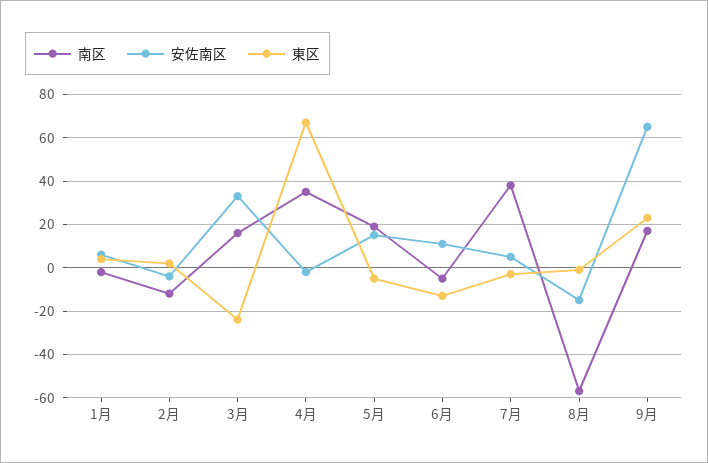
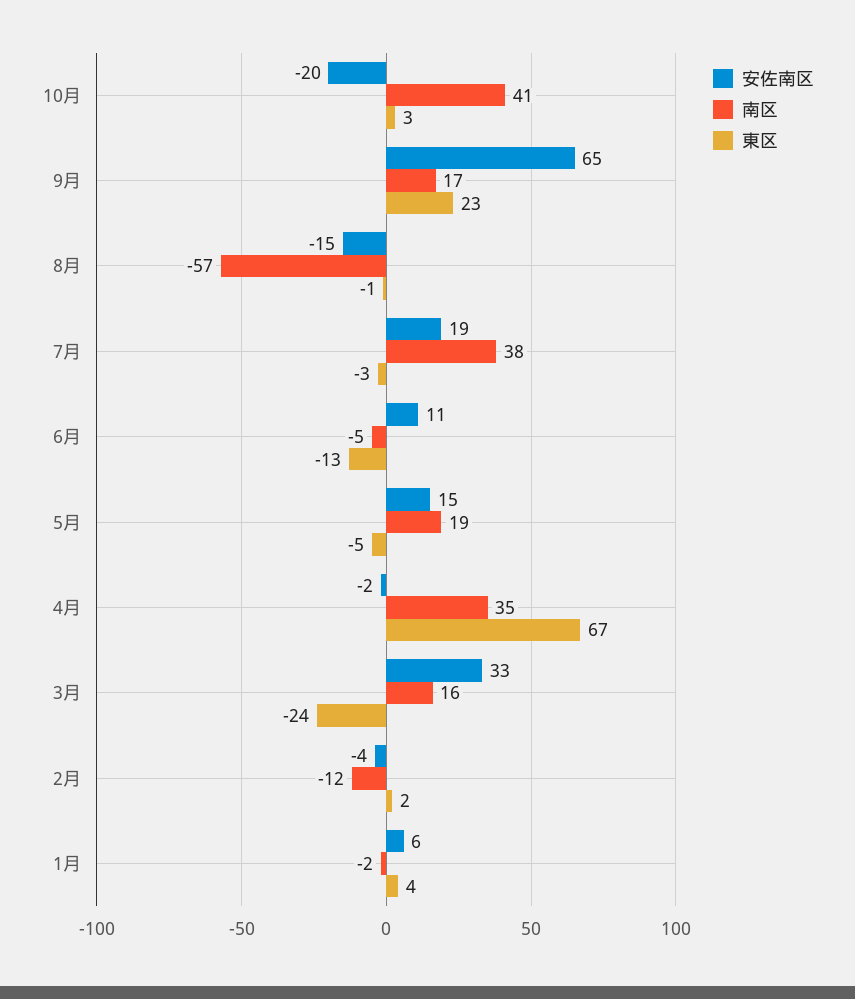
安佐南区, 7月: 5 -> 19
安佐南区, 10月: none -> -20
南区, 10月: none -> 41
東区, 10月: none -> 3

